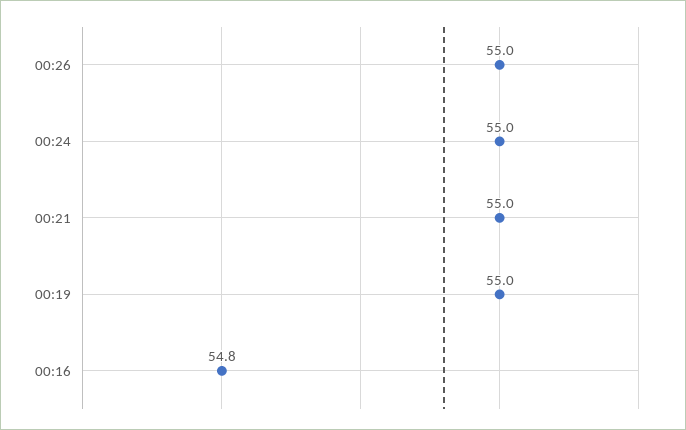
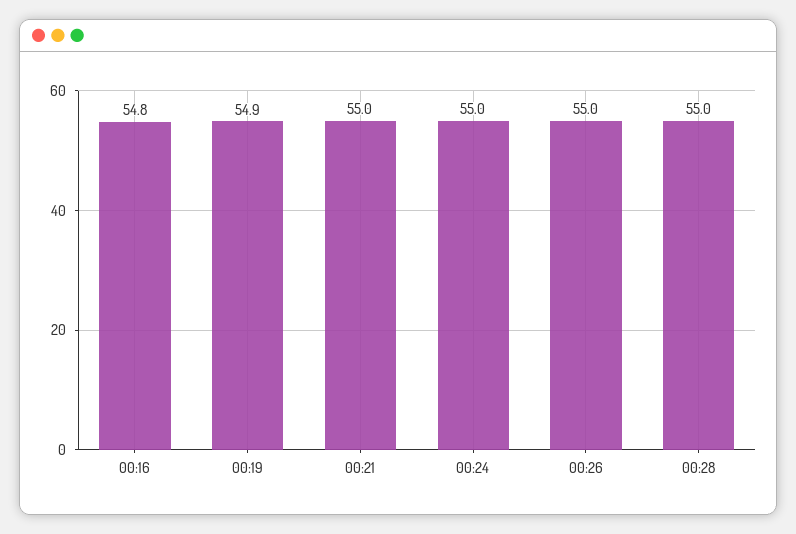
00:19: 55 -> 54.9
00:28: none -> 55

